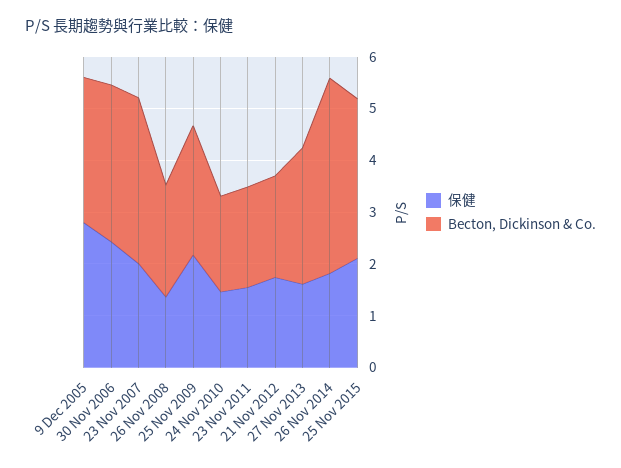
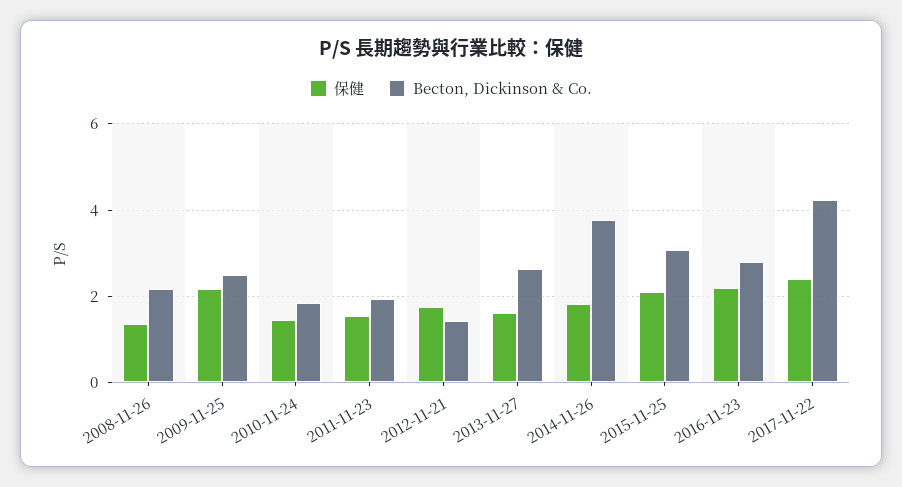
保健, 9 Dec 2005: 2.8 -> none
Becton, Dickinson & Co., 9 Dec 2005: 2.8 -> none
保健, 30 Nov 2006: 2.4 -> none
Becton, Dickinson & Co., 30 Nov 2006: 3 -> none
保健, 23 Nov 2007: 2 -> none
Becton, Dickinson & Co., 23 Nov 2007: 3.2 -> none
Becton, Dickinson & Co., 21 Nov 2012: 2 -> 1.4
保健, 2016-11-23: none -> 2.2
Becton, Dickinson & Co., 2016-11-23: none -> 2.8
保健, 2017-11-22: none -> 2.4
Becton, Dickinson & Co., 2017-11-22: none -> 4.2

